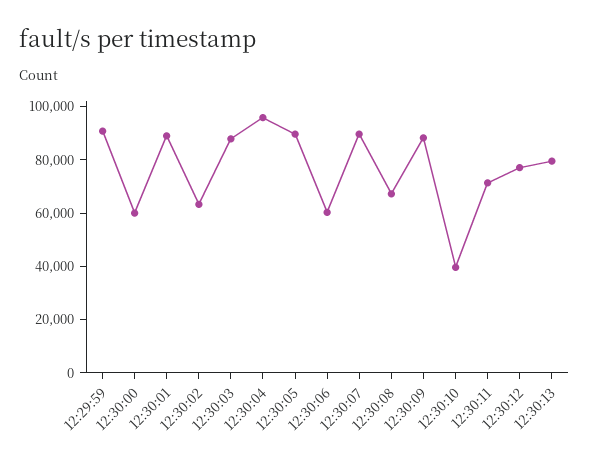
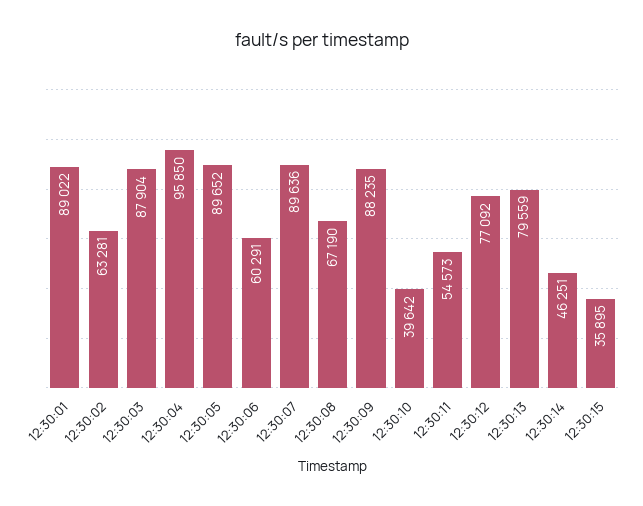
12:29:59: 90000 -> none
12:30:00: 60000 -> none
12:30:11: 70000 -> 54573
12:30:14: none -> 46251
12:30:15: none -> 35895

